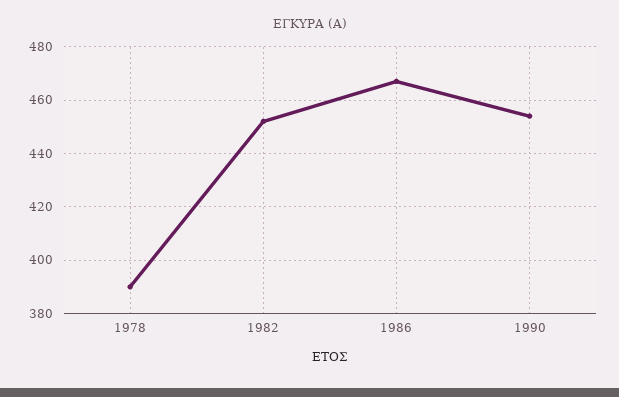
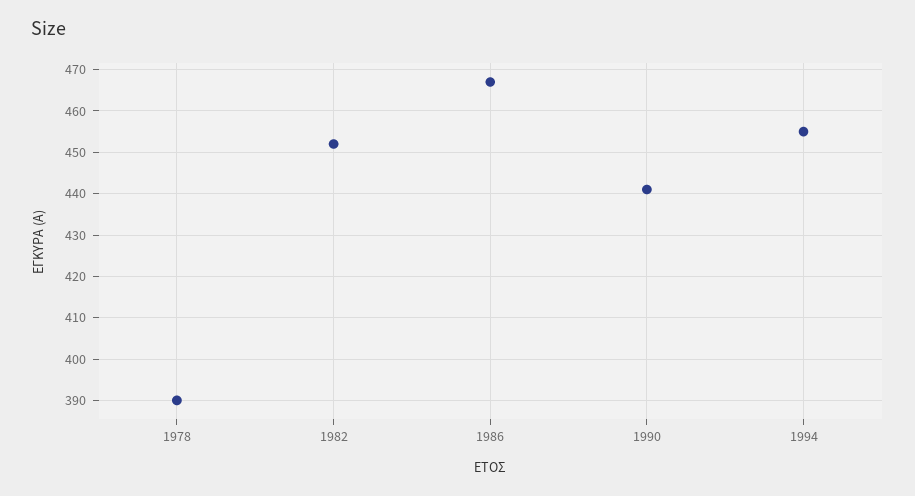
1990: 455 -> 440
1994: none -> 455

